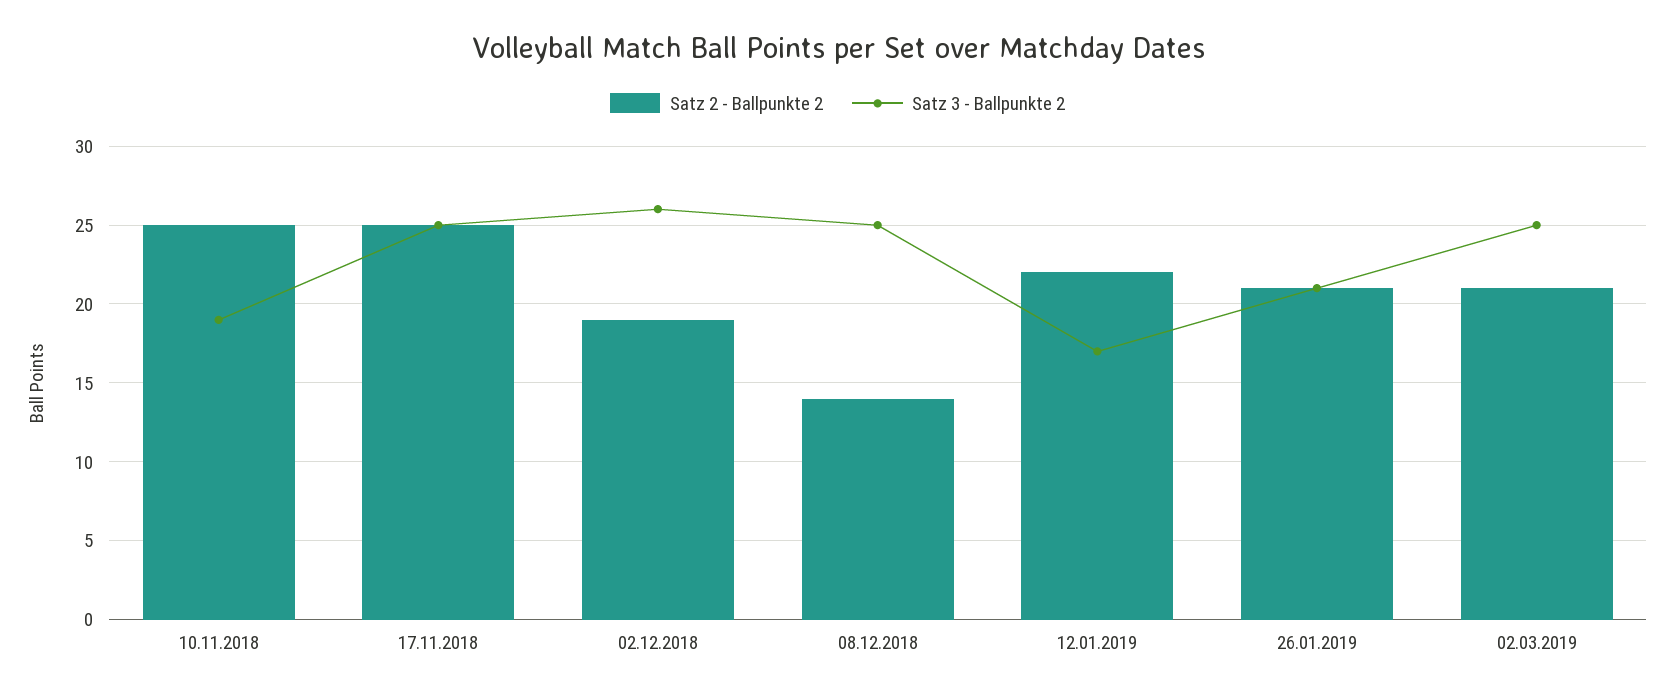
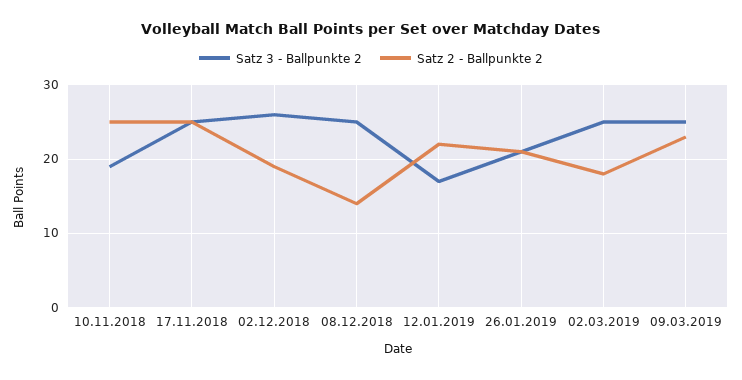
Satz 2 - Ballpunkte 2, 02.03.2019: 21 -> 18
Satz 3 - Ballpunkte 2, 09.03.2019: none -> 25
Satz 2 - Ballpunkte 2, 09.03.2019: none -> 23

